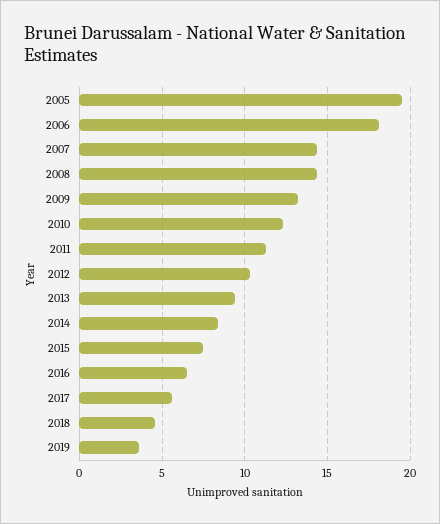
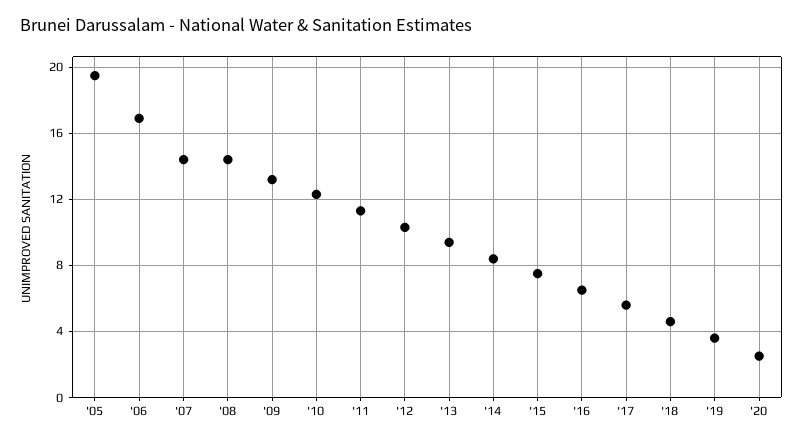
2006: 18 -> 17
'20: none -> 2.5

